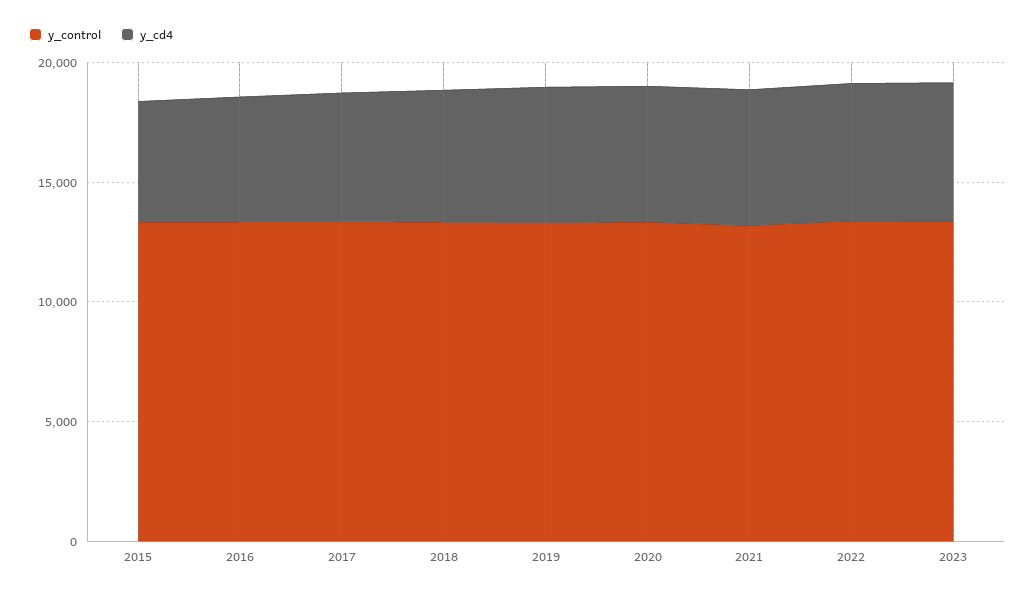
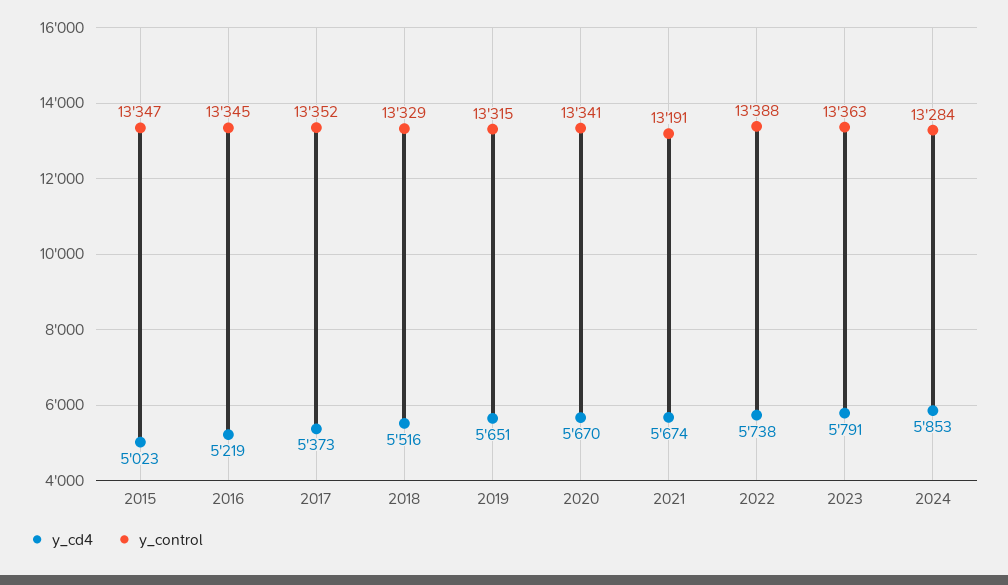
y_cd4, 2024: none -> 5853
y_control, 2024: none -> 13284

